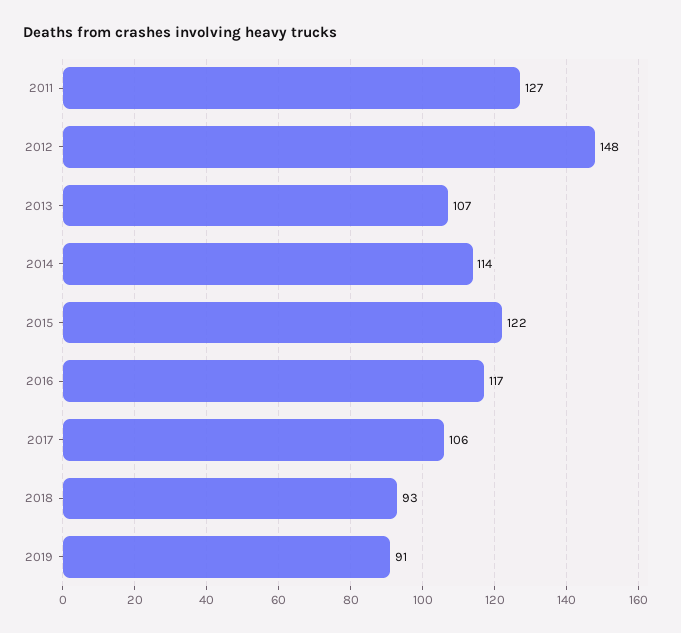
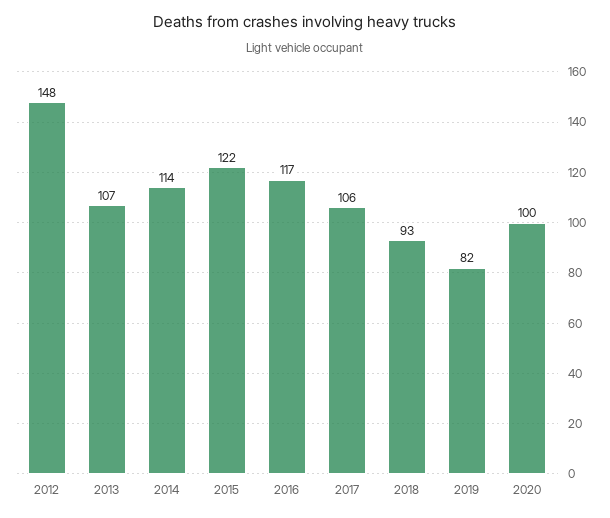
2011: 127 -> none
2019: 91 -> 82
2020: none -> 100

